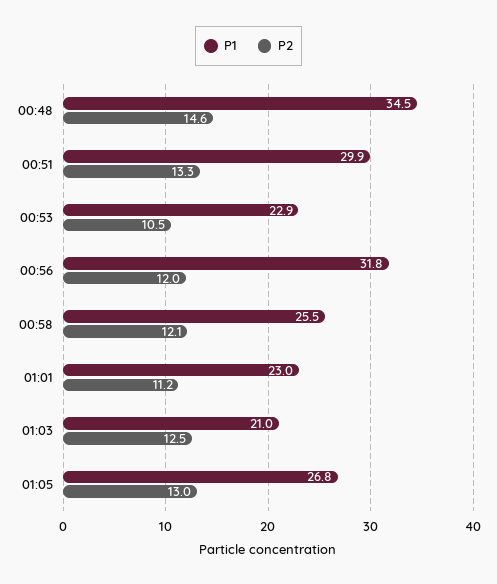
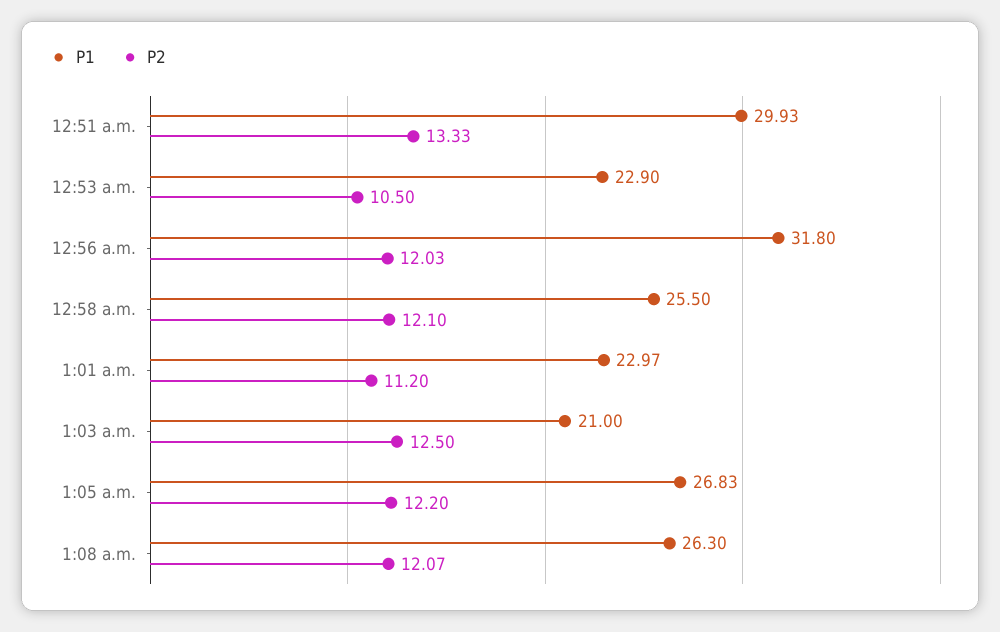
P1, 00:48: 34.5 -> none
P2, 00:48: 14.6 -> none
P2, 01:05: 13 -> 12.2
P1, 1:08 a.m.: none -> 26.3
P2, 1:08 a.m.: none -> 12.07

